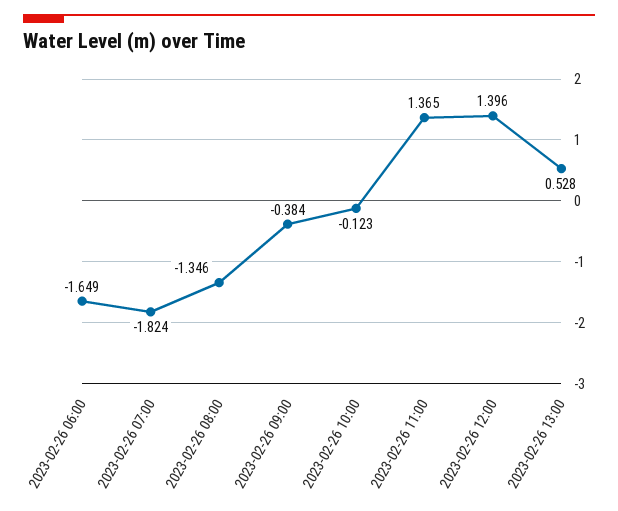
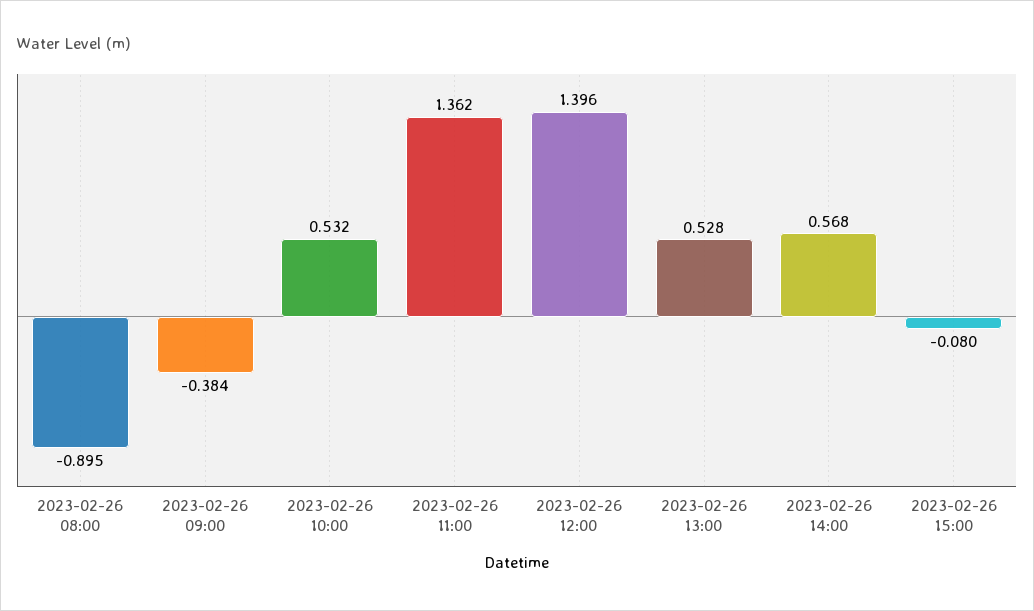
2023-02-26 06:00: -1.649 -> none
2023-02-26 07:00: -1.824 -> none
2023-02-26 08:00: -1.346 -> -0.895
2023-02-26 10:00: -0.123 -> 0.532
2023-02-26 11:00: 1.365 -> 1.362
2023-02-26 14:00: none -> 0.568
2023-02-26 15:00: none -> -0.08

